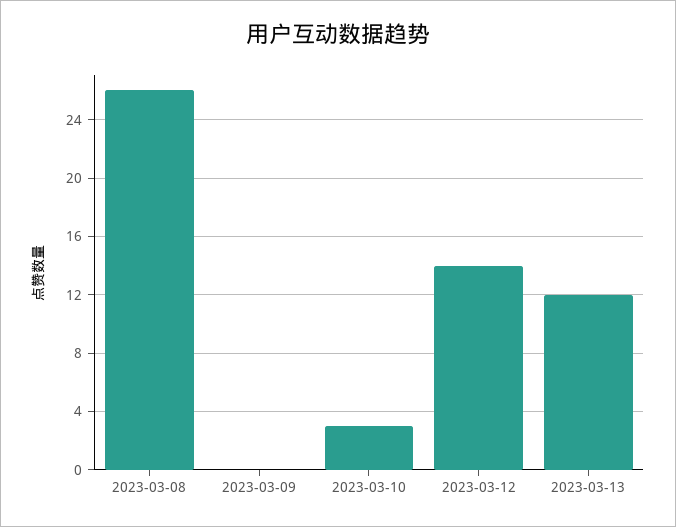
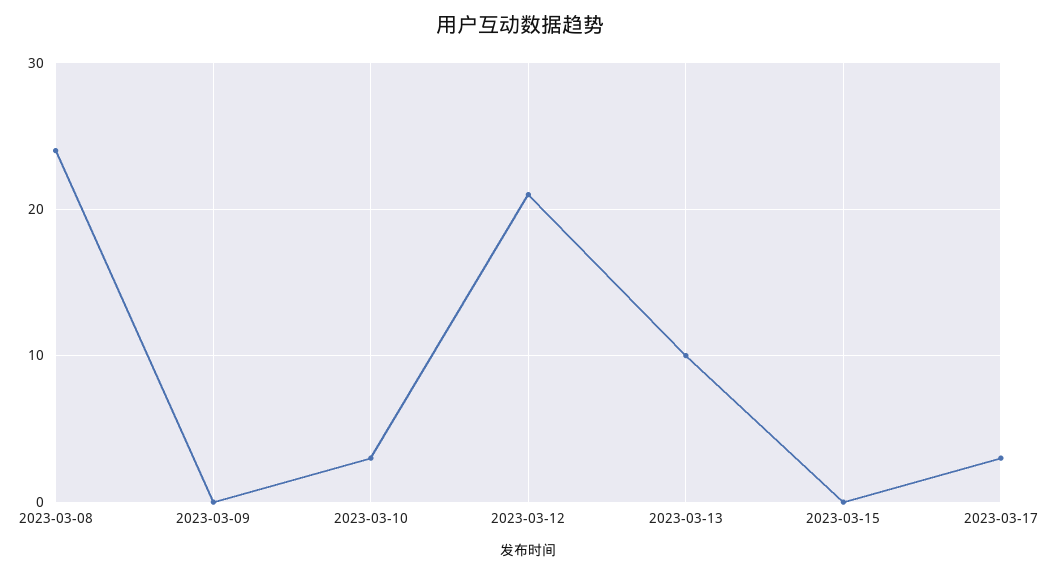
2023-03-08: 26 -> 24
2023-03-12: 14 -> 21
2023-03-13: 12 -> 10
2023-03-15: none -> 0
2023-03-17: none -> 3

